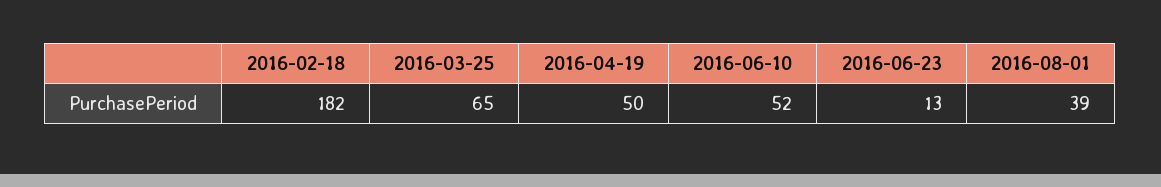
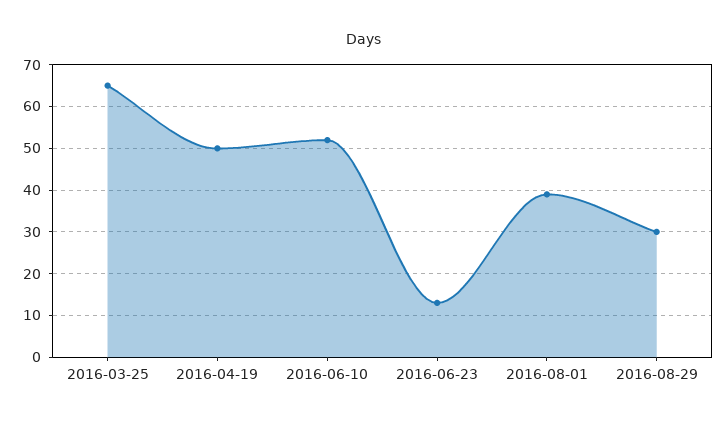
2016-02-18: 182 -> none
2016-08-29: none -> 30

